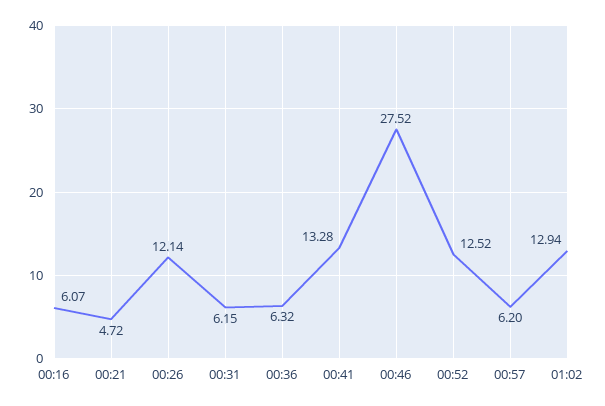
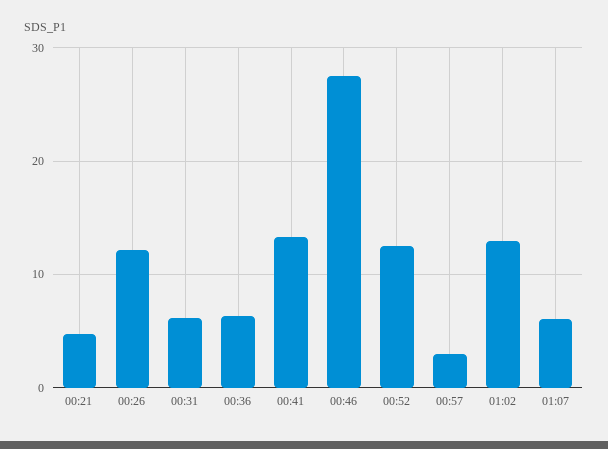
00:16: 6.07 -> none
00:57: 6.2 -> 3
01:07: none -> 6

